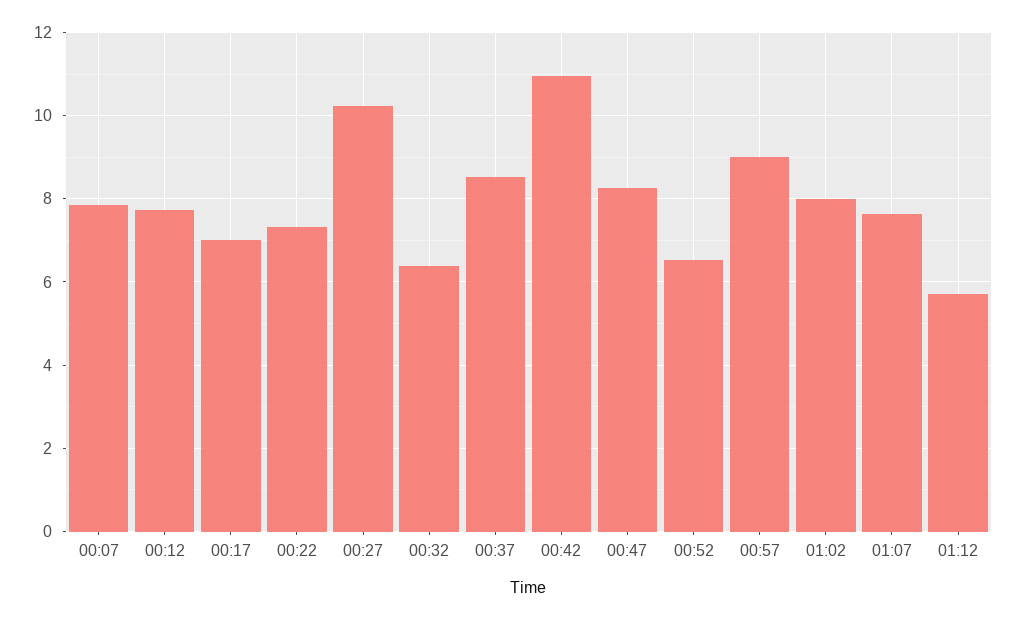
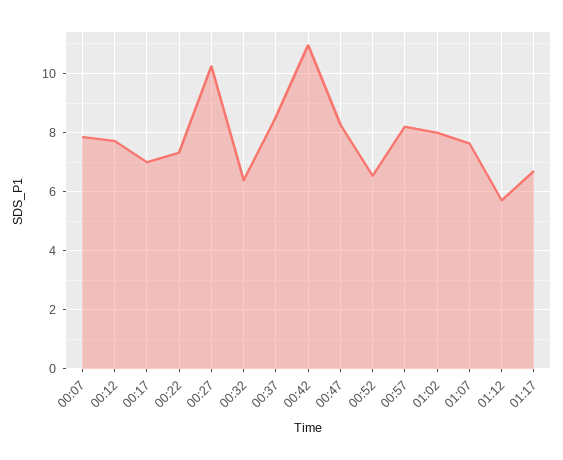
00:57: 9 -> 8.25
01:17: none -> 6.75

